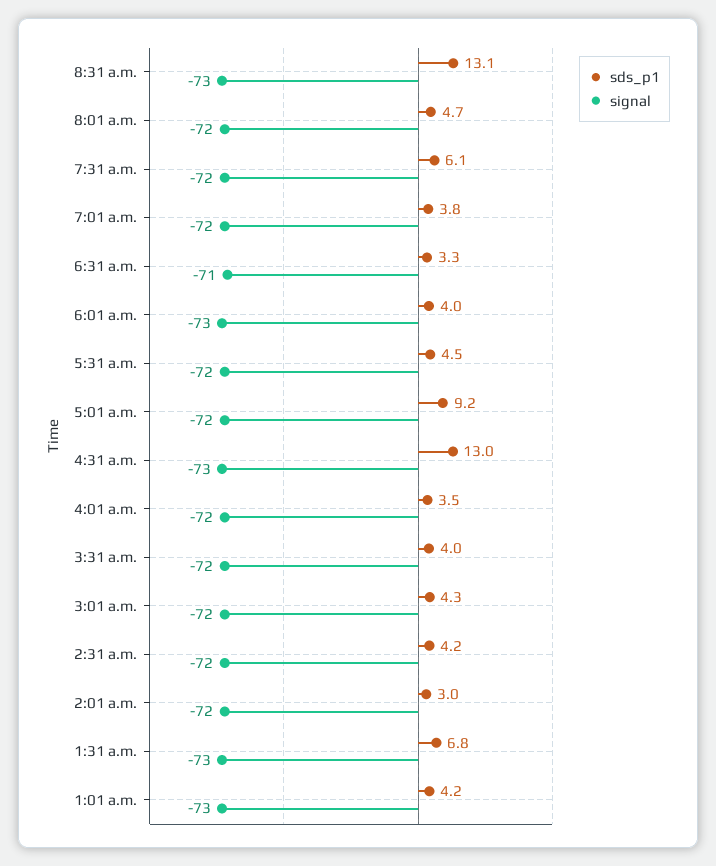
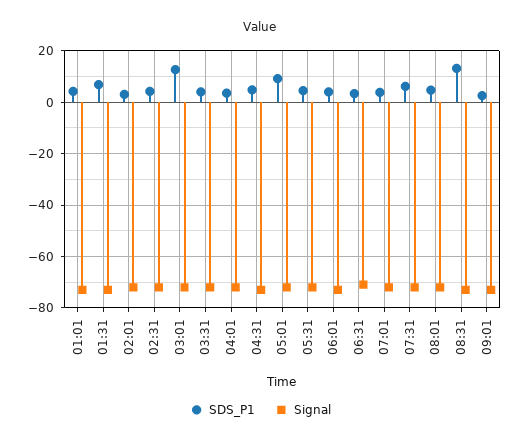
sds_p1, 4:31 a.m.: 13 -> 5
sds_p1, 3:01 a.m.: 4.3 -> 12.5
sds_p1, 09:01: none -> 2.5
signal, 09:01: none -> -72.5

